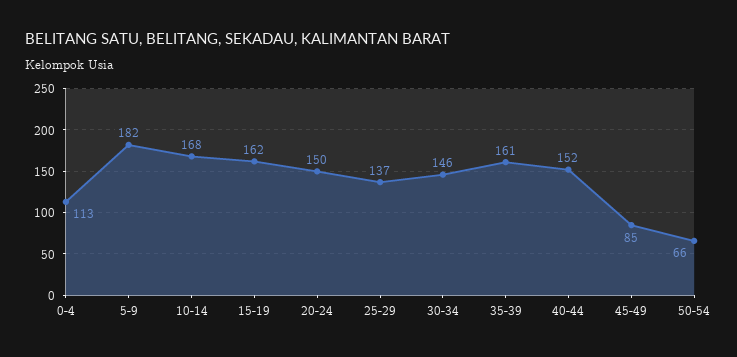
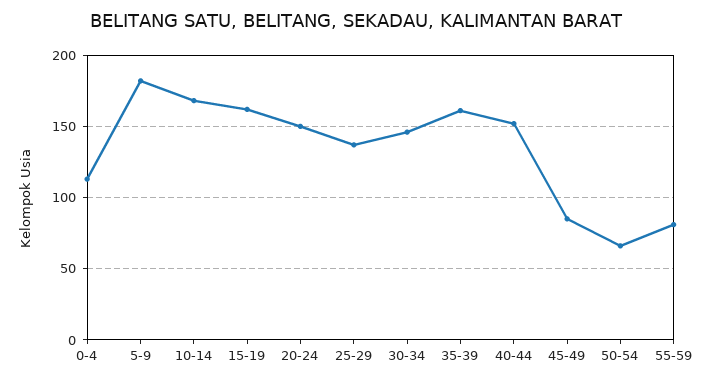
55-59: none -> 80

